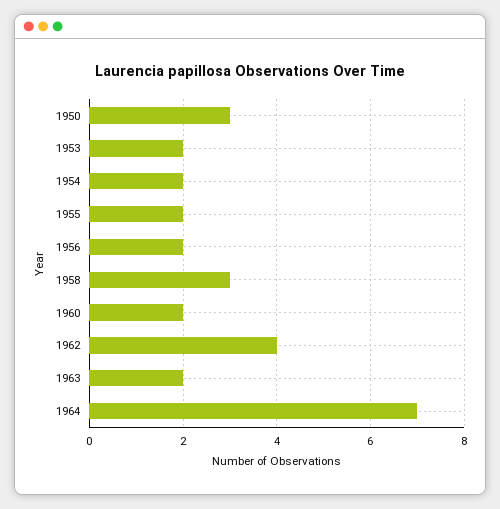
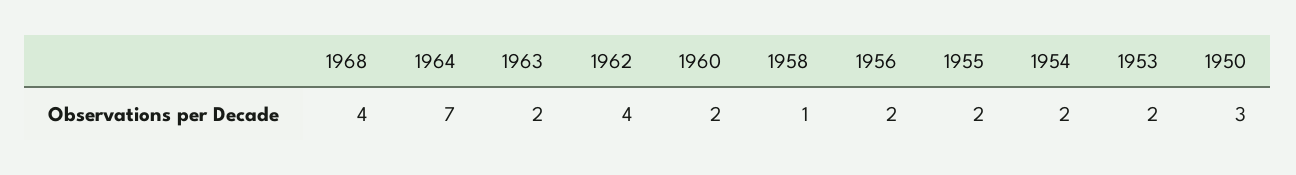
1958: 3 -> 1
1968: none -> 4

